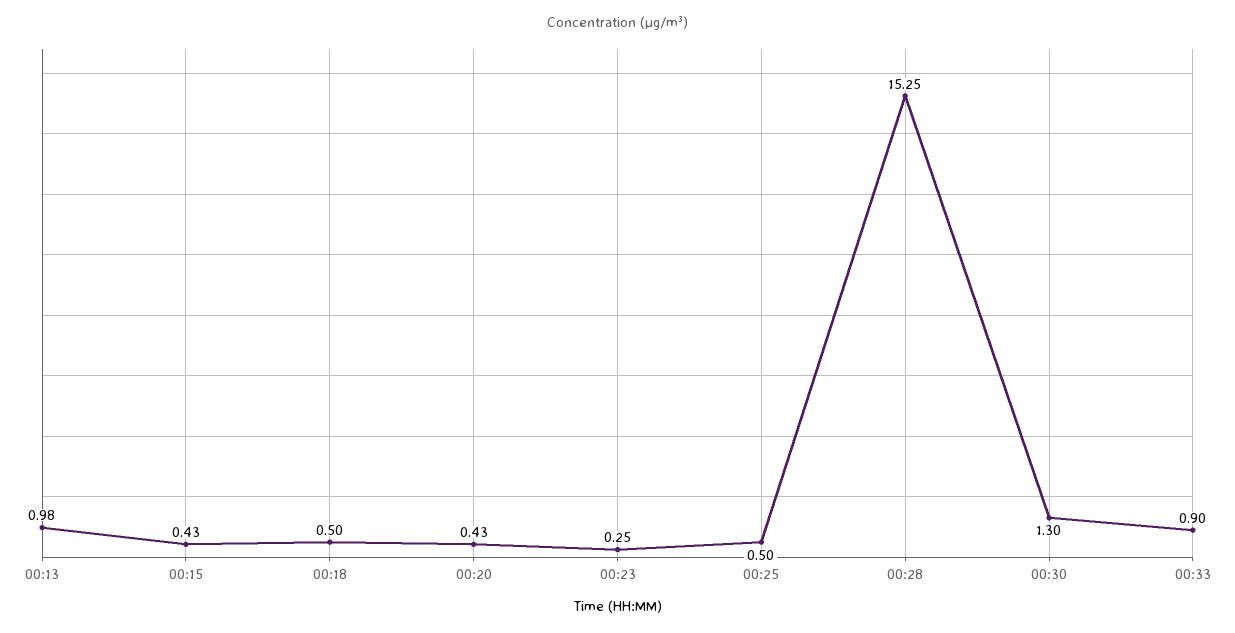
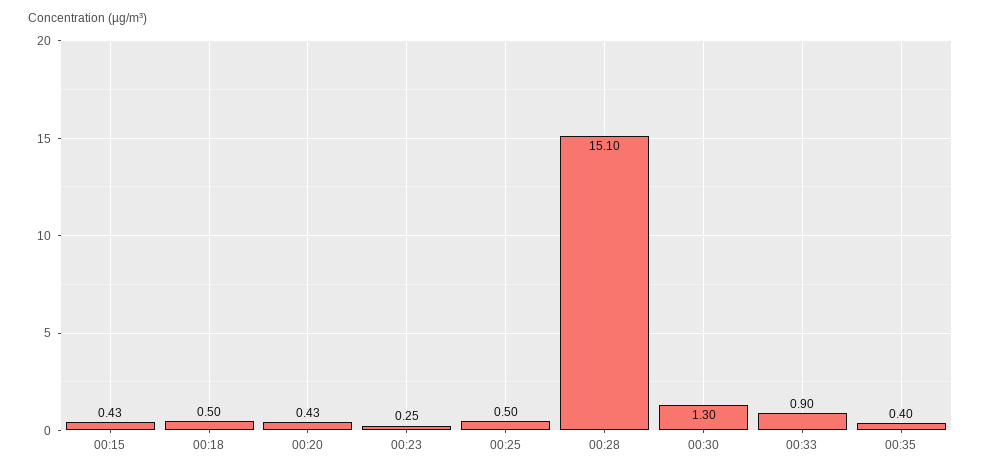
00:13: 0.98 -> none
00:28: 15.25 -> 15.1
00:35: none -> 0.4

